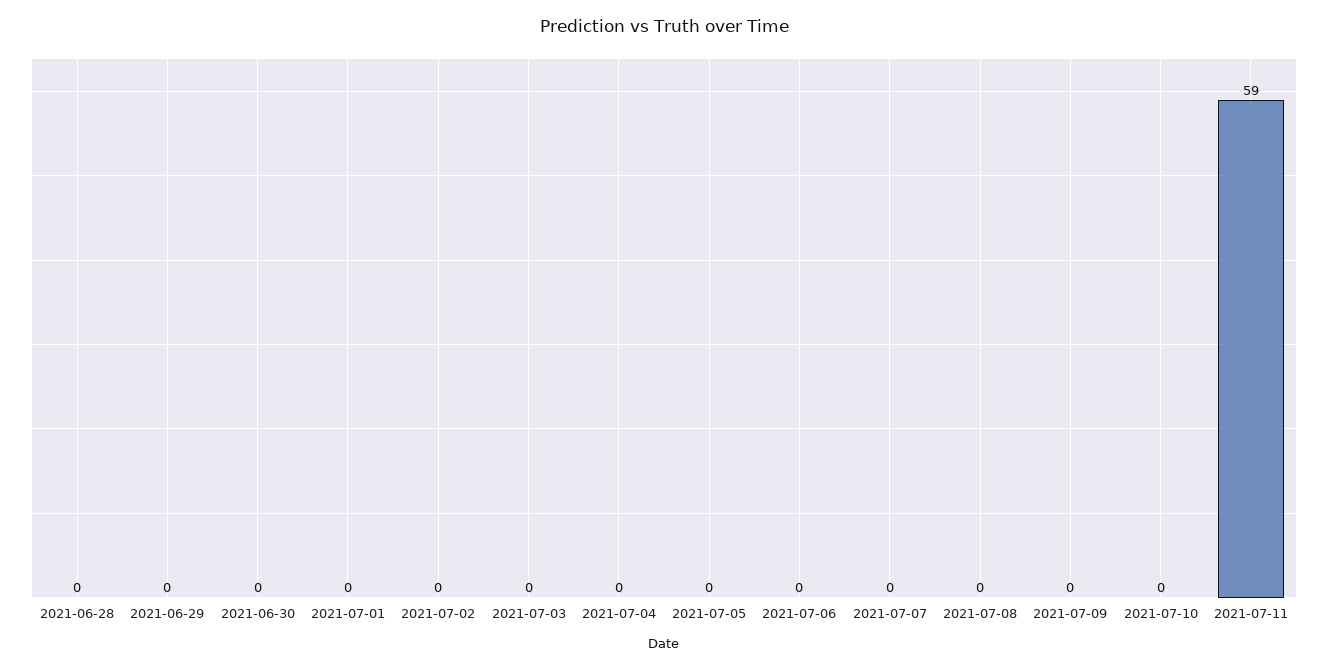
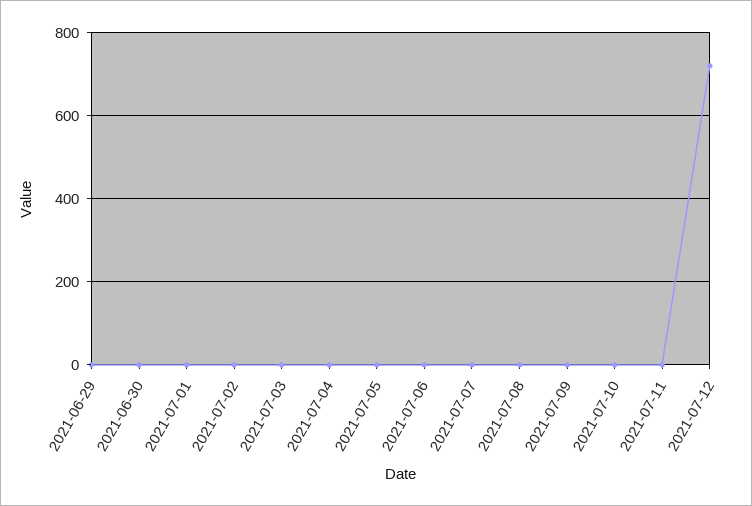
2021-06-28: 0 -> none
2021-07-11: 59 -> 0
2021-07-12: none -> 720

